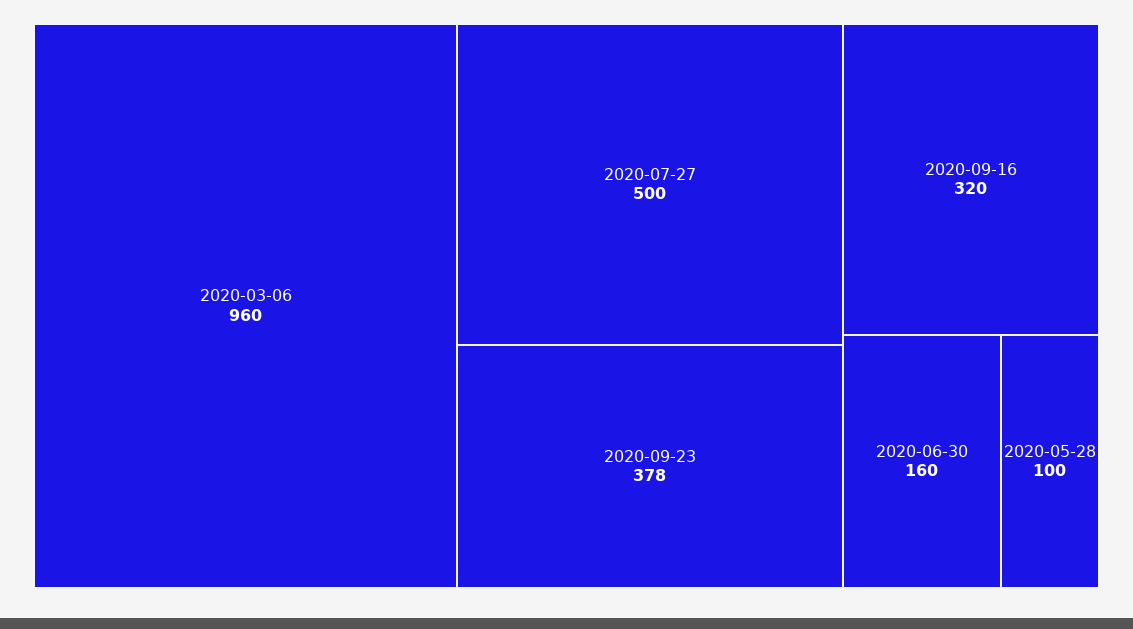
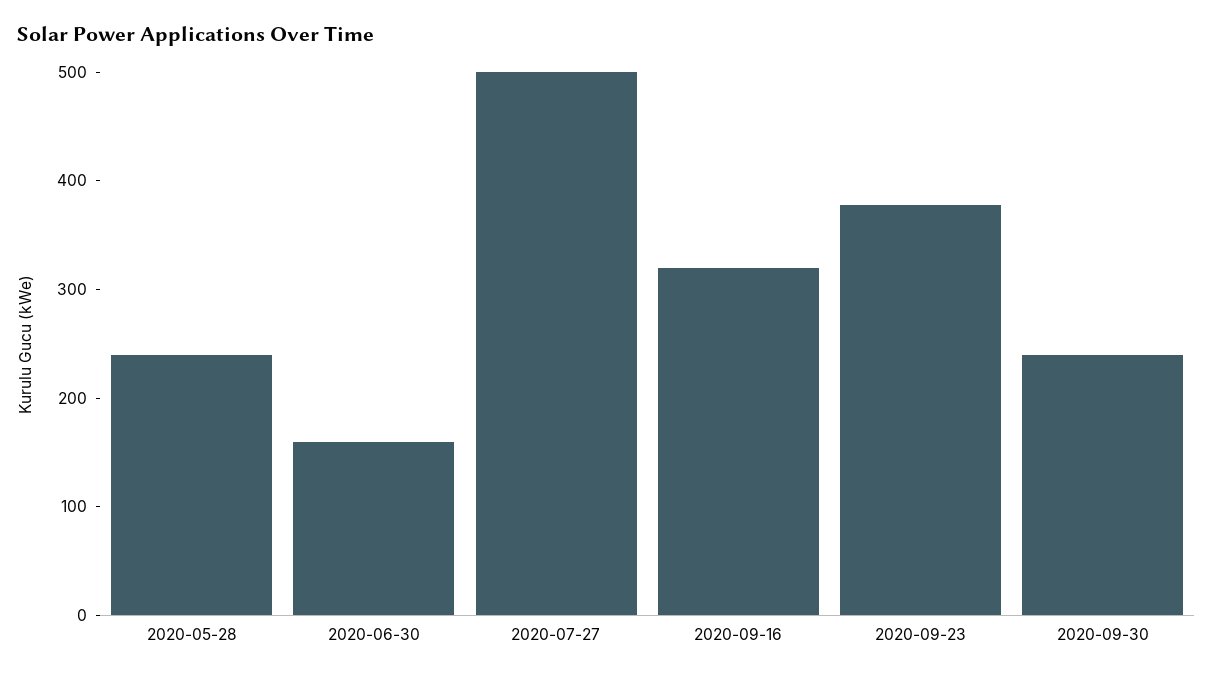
2020-03-06: 960 -> none
2020-05-28: 100 -> 240
2020-09-30: none -> 240

